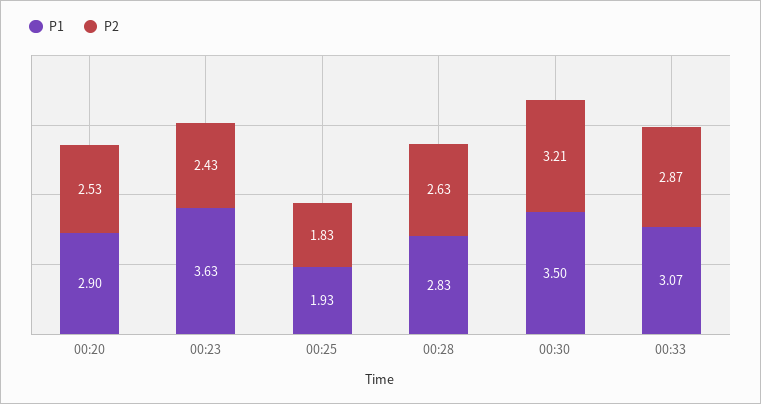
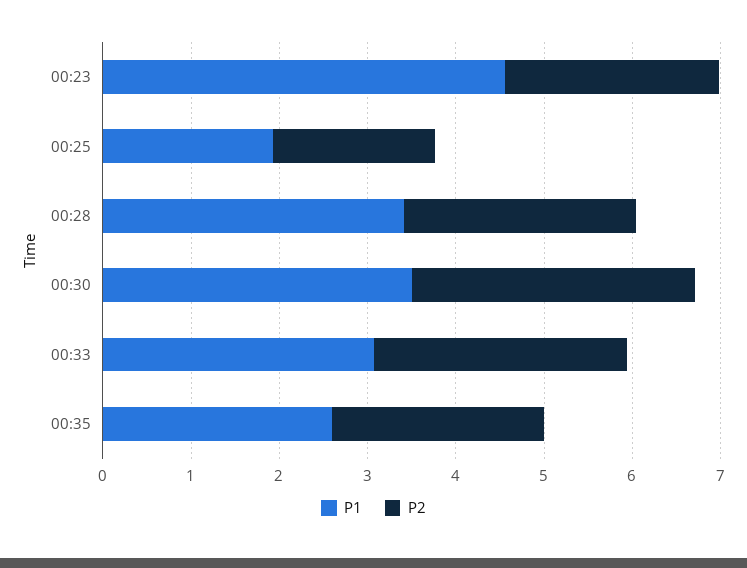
P1, 00:20: 2.9 -> none
P2, 00:20: 2.53 -> none
P1, 00:23: 3.63 -> 4.6
P1, 00:28: 2.83 -> 3.4
P1, 00:35: none -> 2.6
P2, 00:35: none -> 2.4

